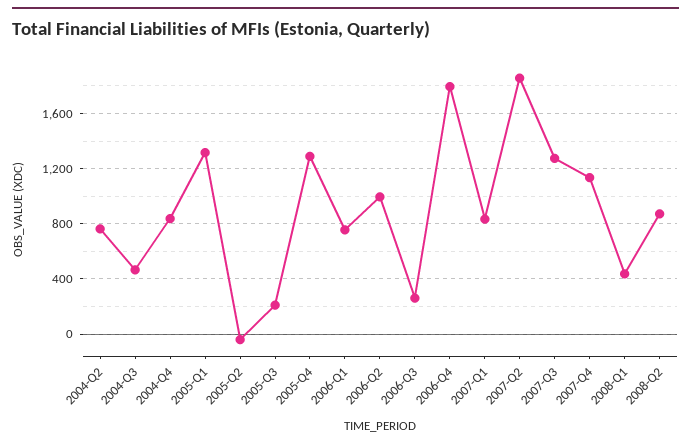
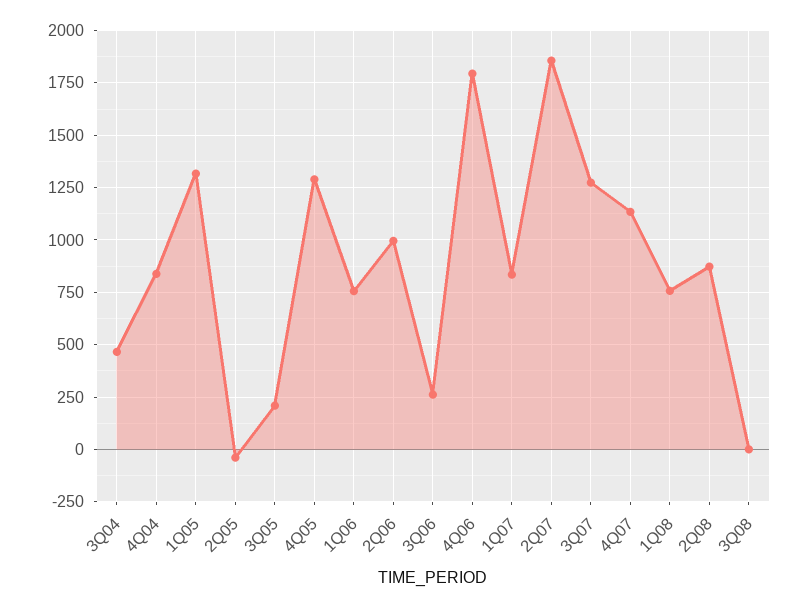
2004-Q2: 750 -> none
2008-Q1: 450 -> 750
3Q08: none -> 0

